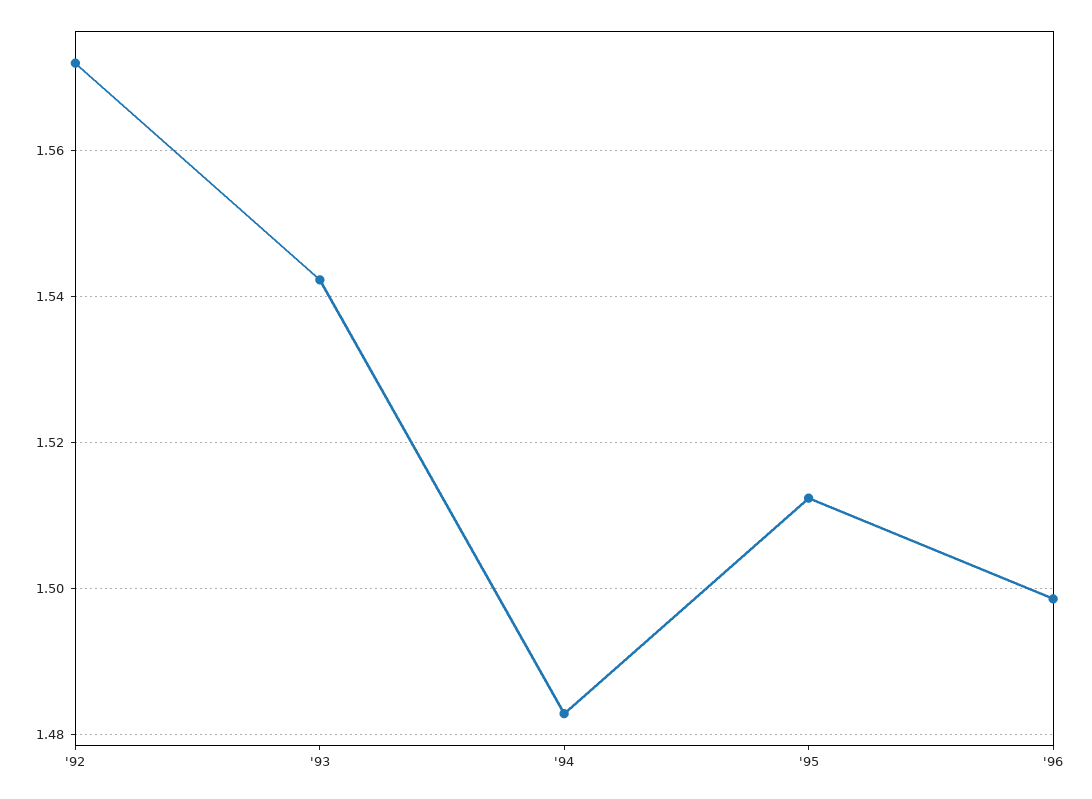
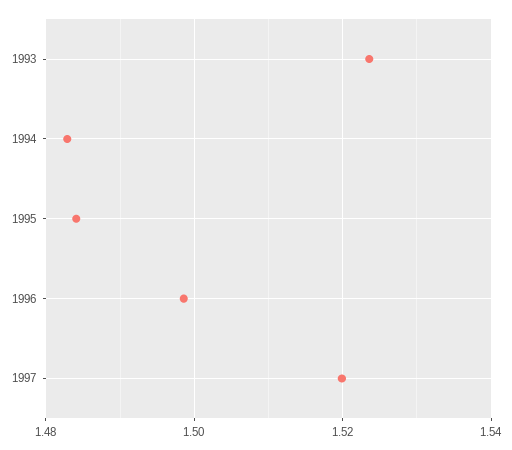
'92: 1.572 -> none
'93: 1.542 -> 1.524
'95: 1.512 -> 1.484
1997: none -> 1.52

